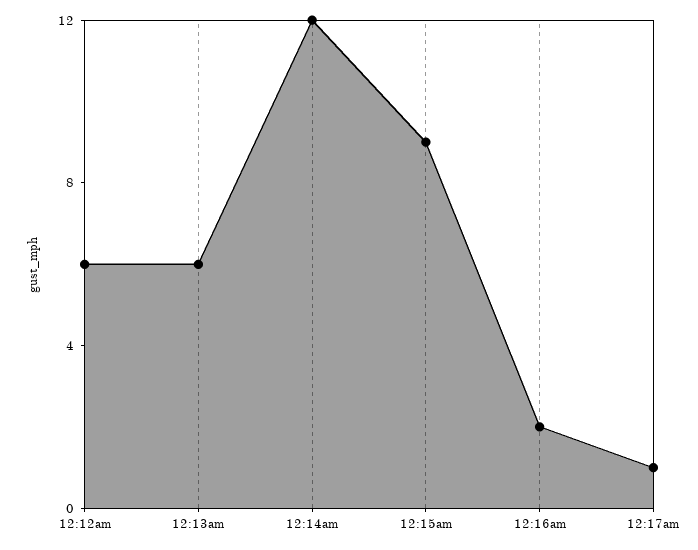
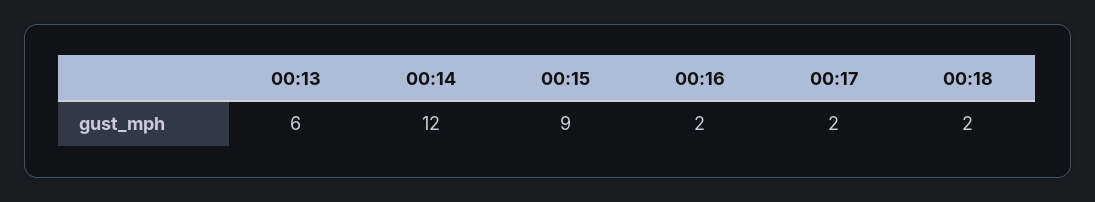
12:12am: 6 -> none
12:17am: 1 -> 2
00:18: none -> 2

